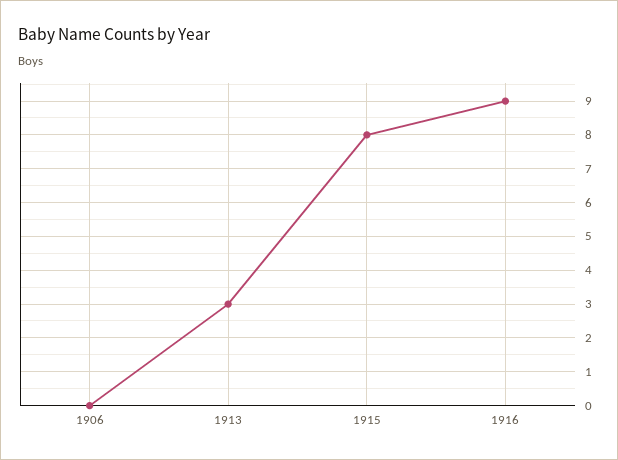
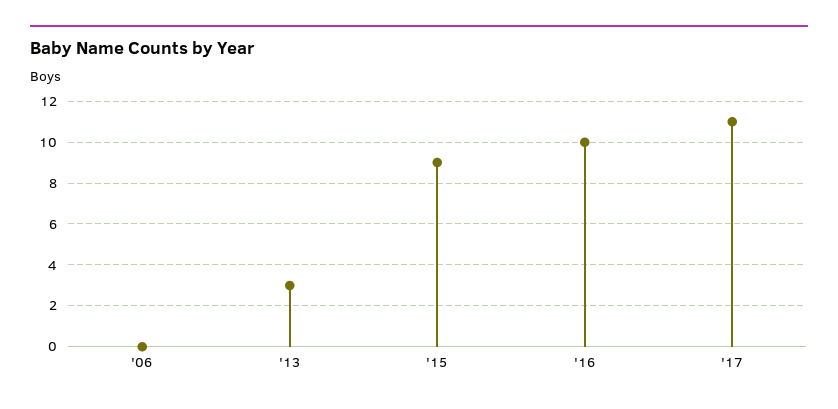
1915: 8 -> 9
1916: 9 -> 10
'17: none -> 11

